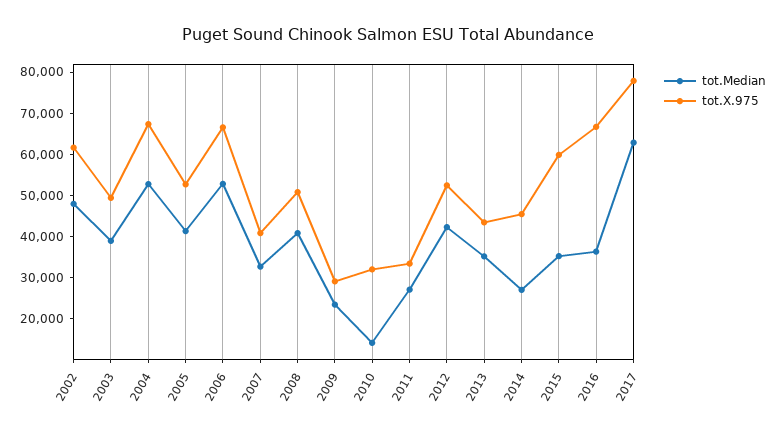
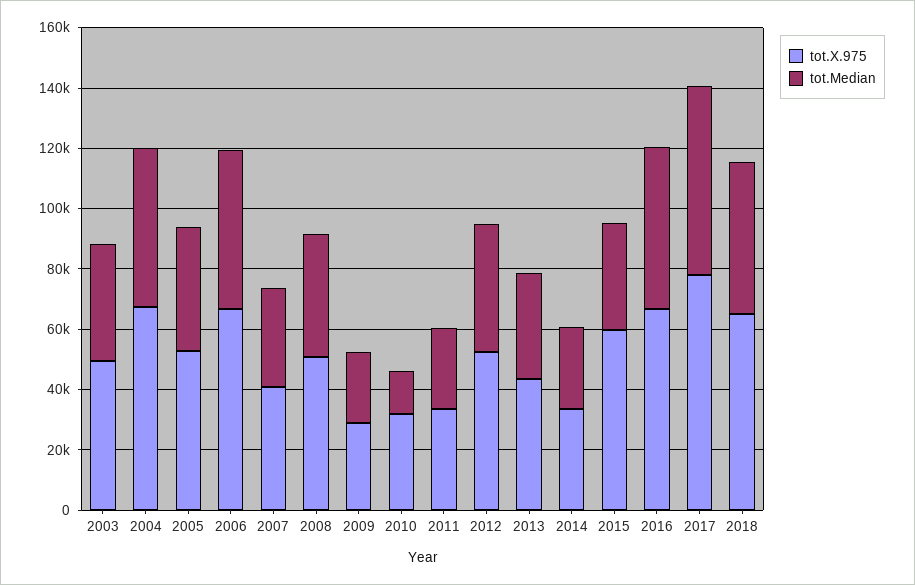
tot.Median, 2002: 48000 -> none
tot.X.975, 2002: 62000 -> none
tot.X.975, 2014: 46000 -> 35000
tot.Median, 2016: 36000 -> 55000
tot.X.975, 2018: none -> 65000
tot.Median, 2018: none -> 50000

